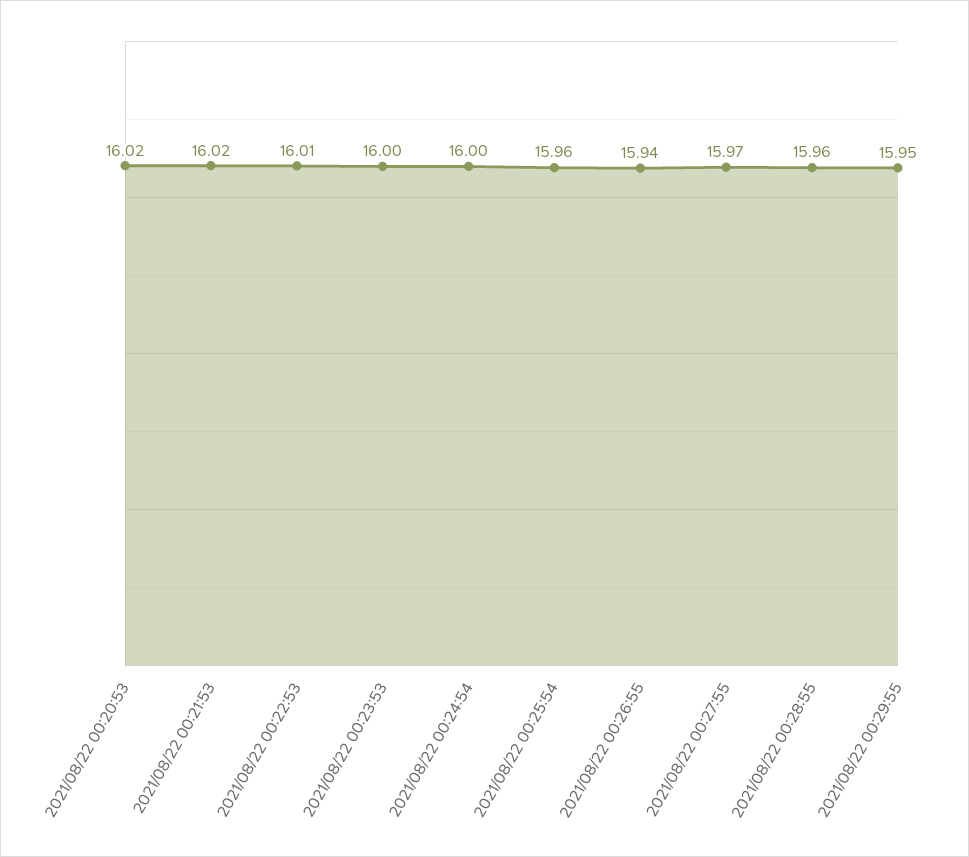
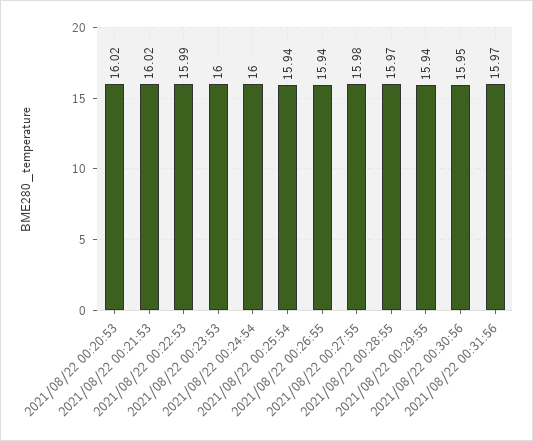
2021/08/22 00:22:53: 16.01 -> 15.99
2021/08/22 00:25:54: 15.96 -> 15.94
2021/08/22 00:27:55: 15.97 -> 15.98
2021/08/22 00:28:55: 15.96 -> 15.97
2021/08/22 00:29:55: 15.95 -> 15.94
2021/08/22 00:30:56: none -> 15.95
2021/08/22 00:31:56: none -> 15.97

